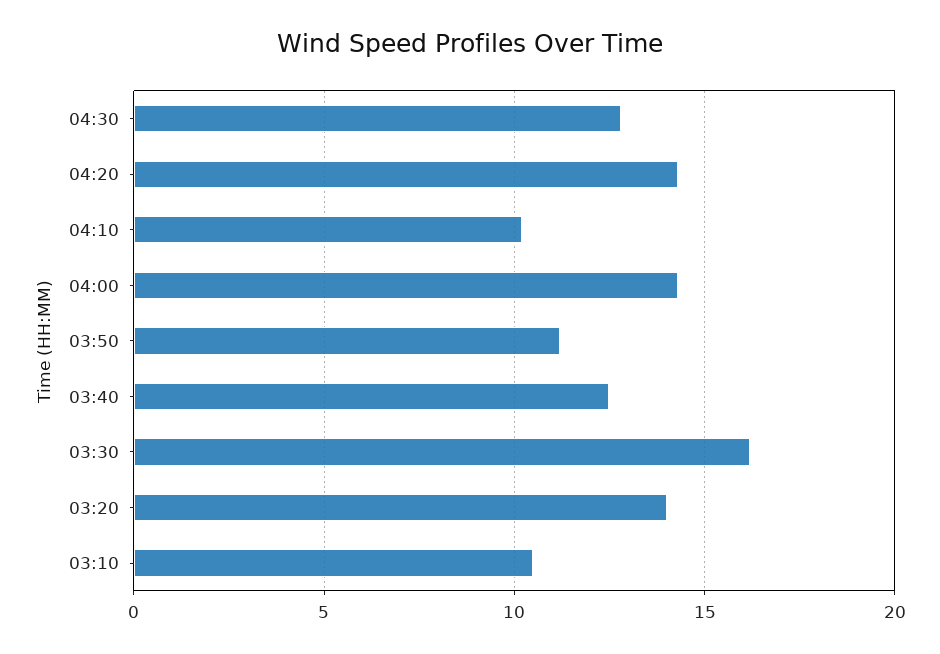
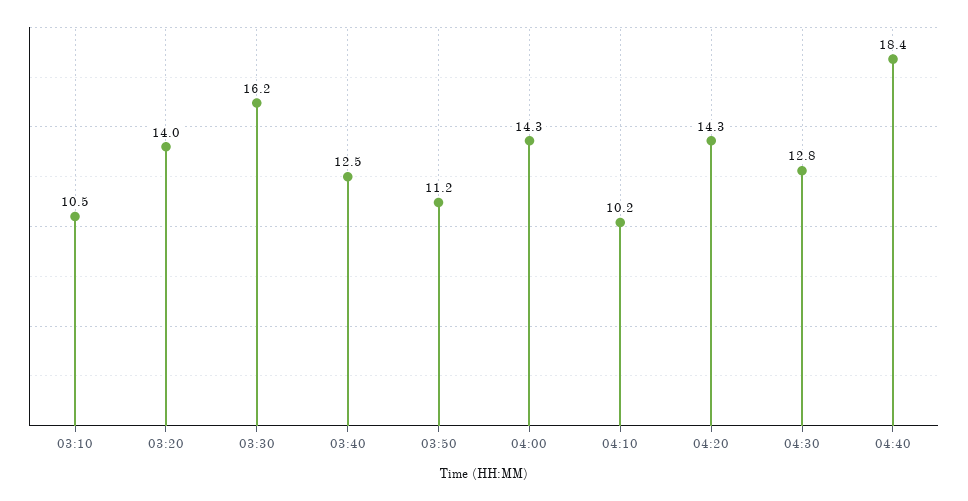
04:40: none -> 18.4

